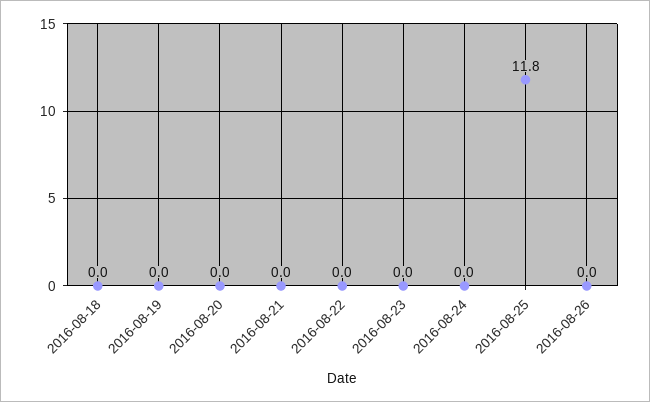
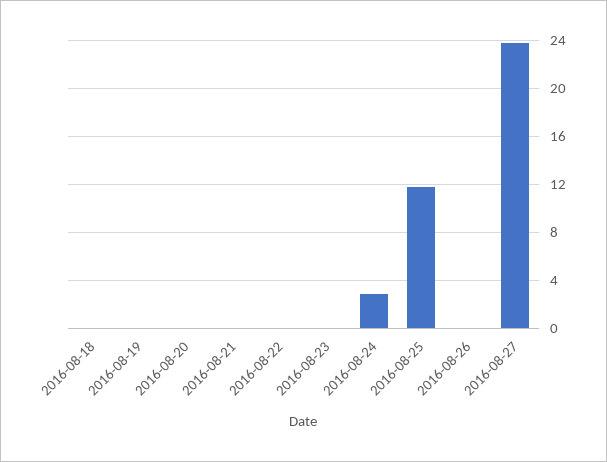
2016-08-24: 0 -> 3
2016-08-27: none -> 24

